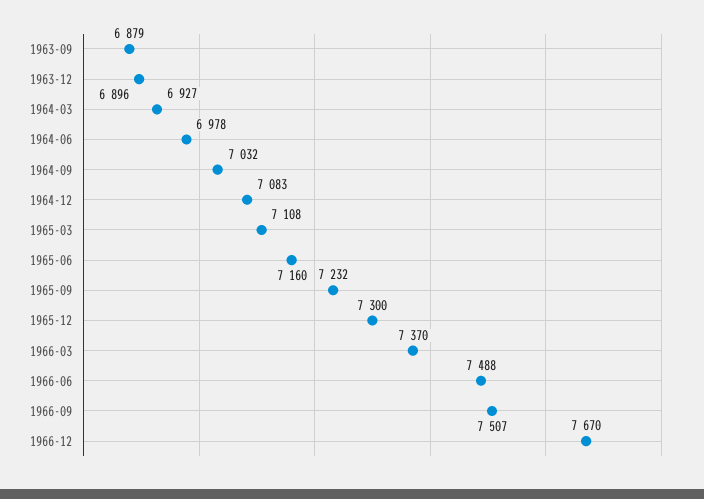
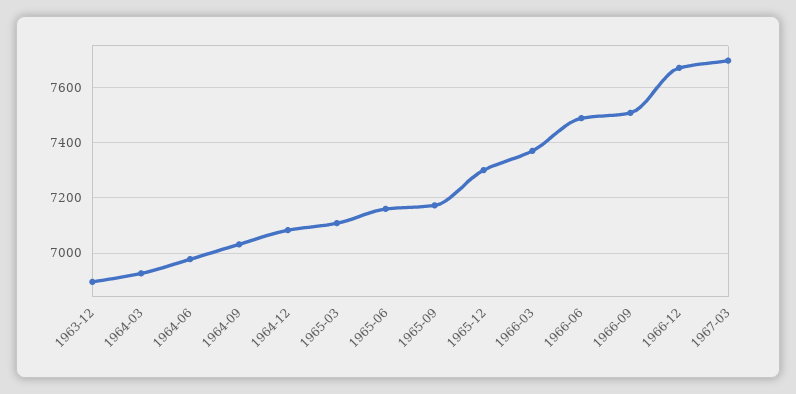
1963-09: 6879 -> none
1965-09: 7232 -> 7175
1967-03: none -> 7700

